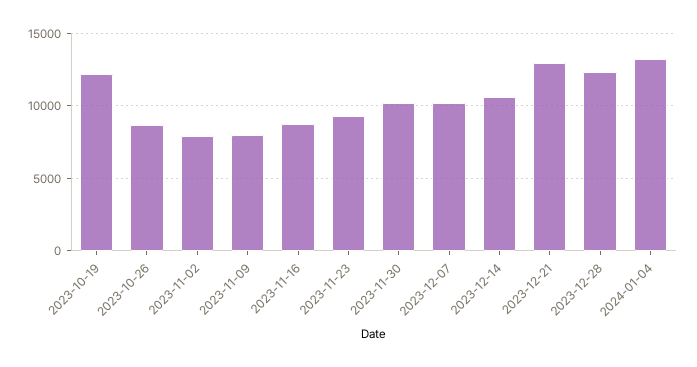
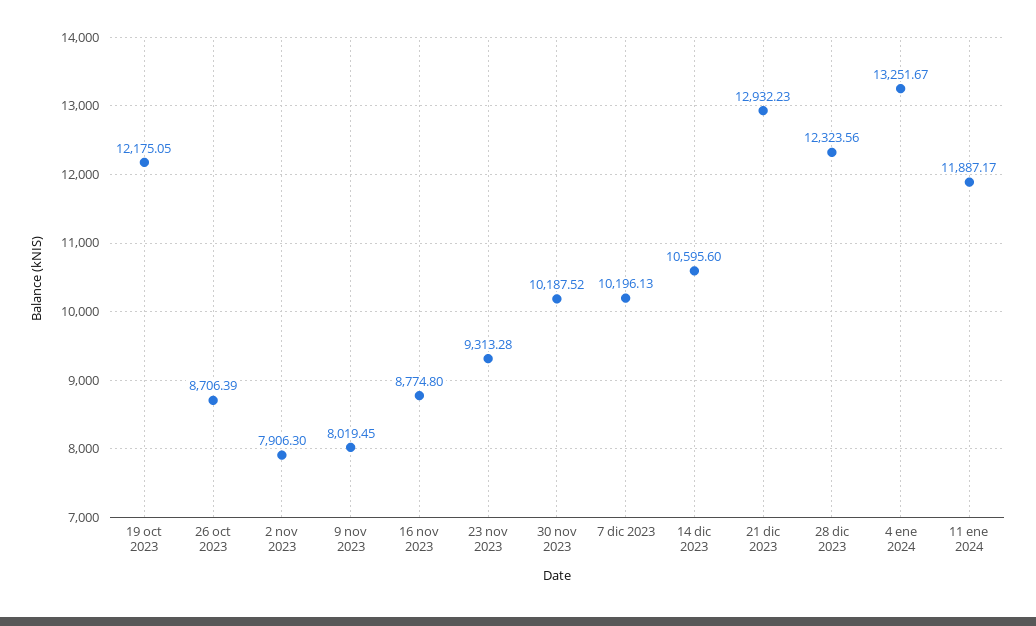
11 ene 2024: none -> 11887.17

